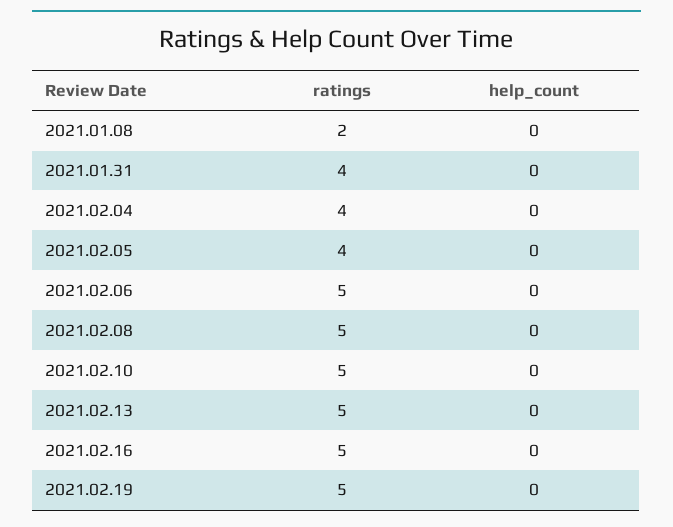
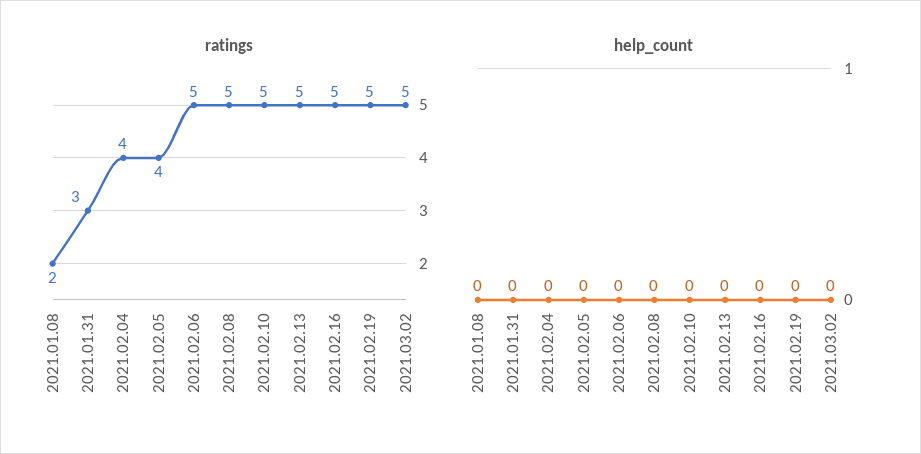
ratings, 2021.01.31: 4 -> 3
ratings, 2021.03.02: none -> 5
help_count, 2021.03.02: none -> 0

